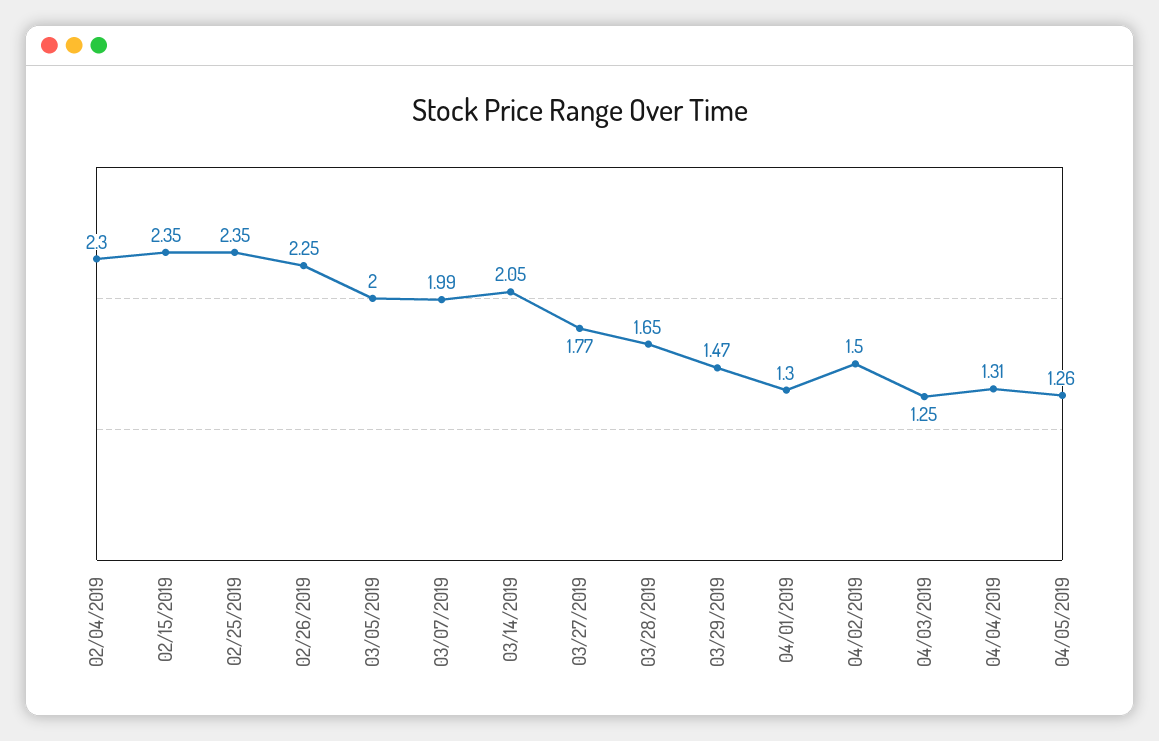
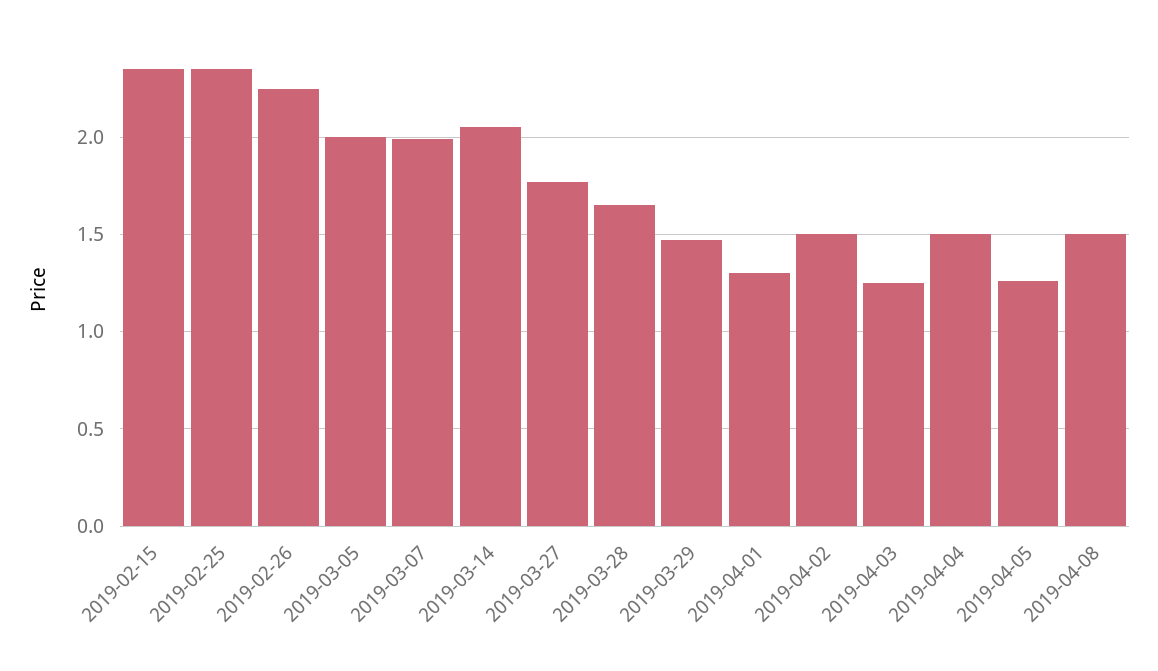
02/04/2019: 2.3 -> none
04/04/2019: 1.31 -> 1.5
2019-04-08: none -> 1.5

